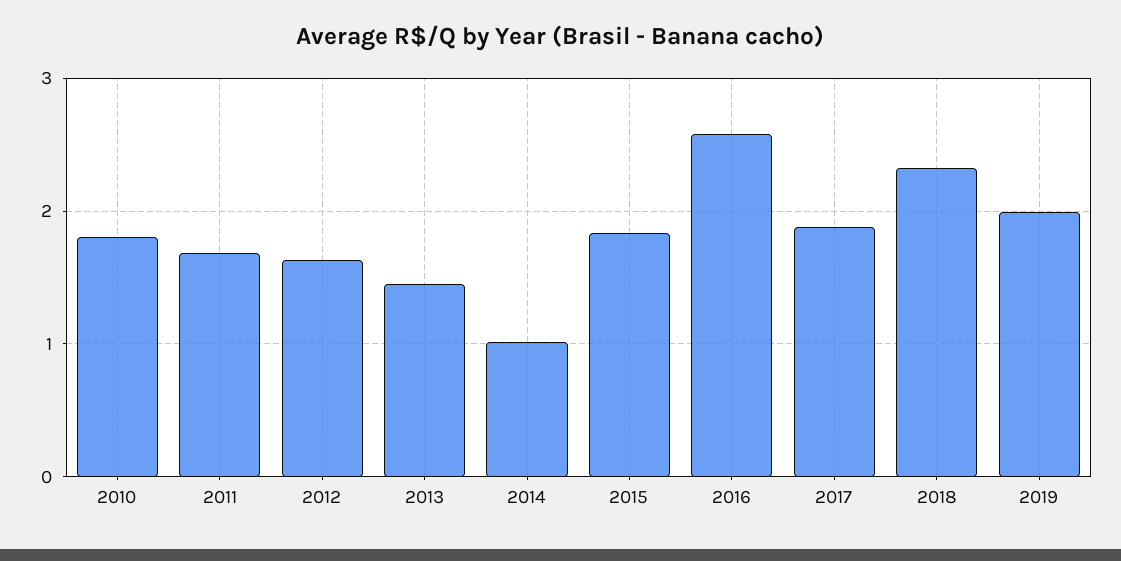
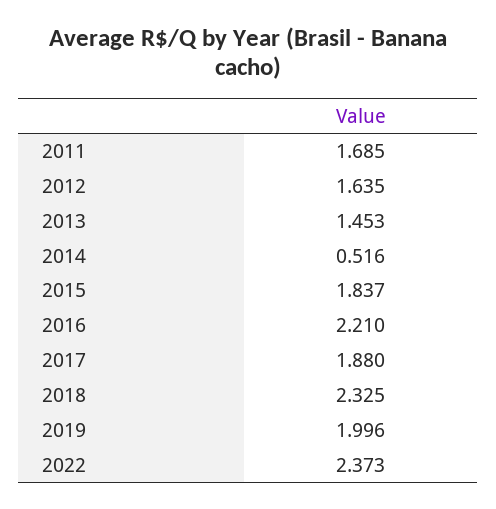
2010: 1.8 -> none
2014: 1 -> 0.516
2016: 2.6 -> 2.21
2022: none -> 2.373

